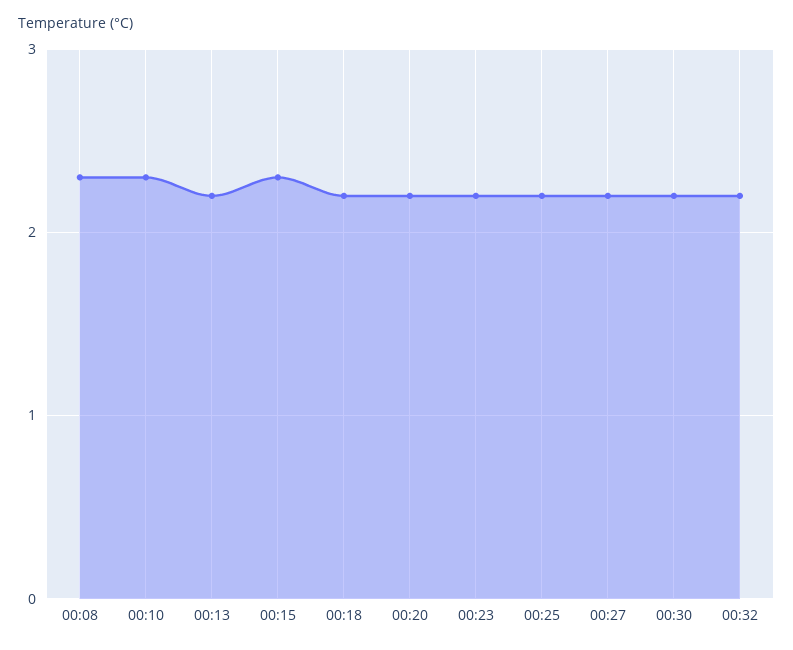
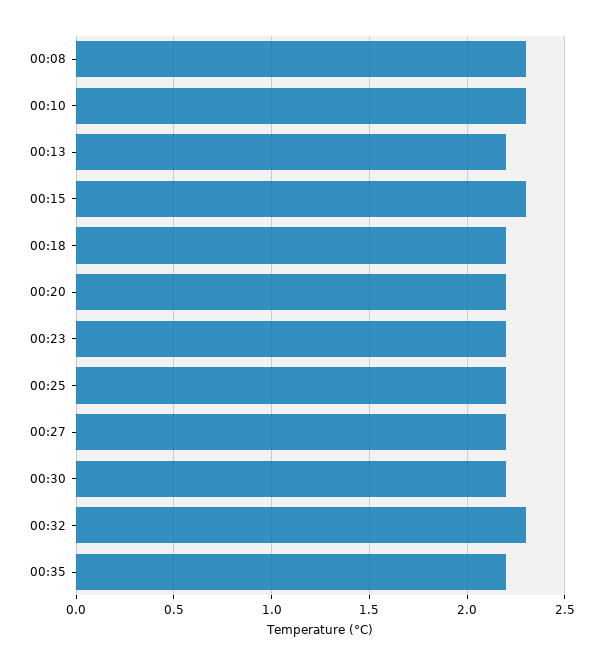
00:32: 2.2 -> 2.3
00:35: none -> 2.2

